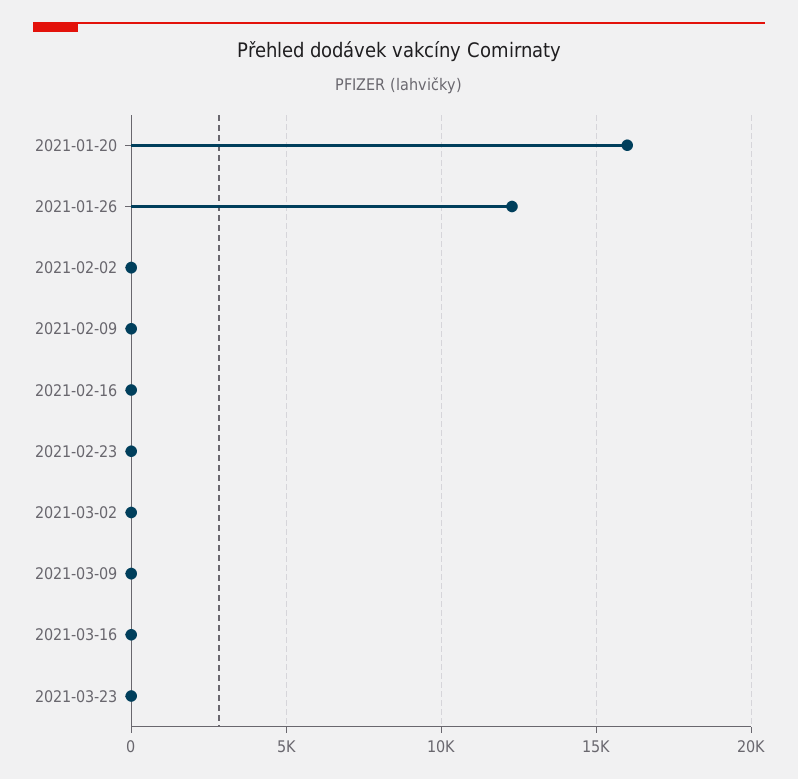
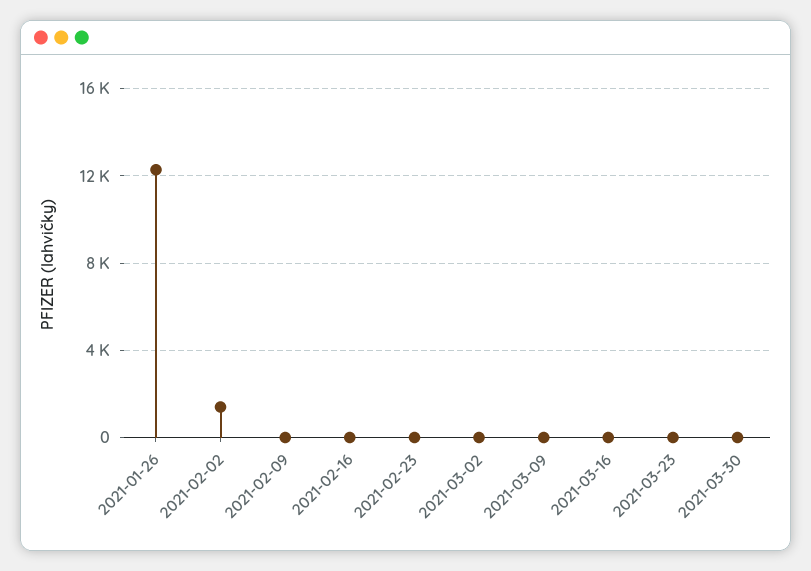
2021-01-20: 16000 -> none
2021-02-02: 0 -> 1500
2021-03-30: none -> 0

